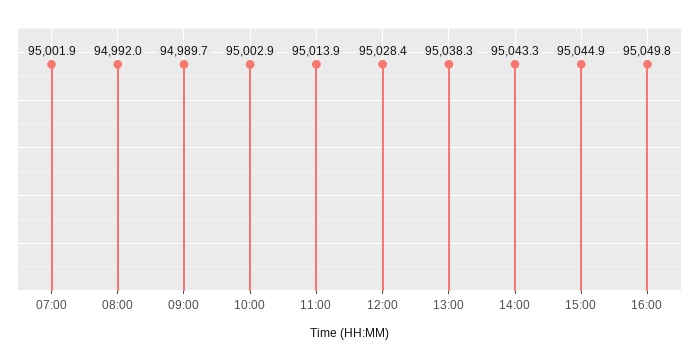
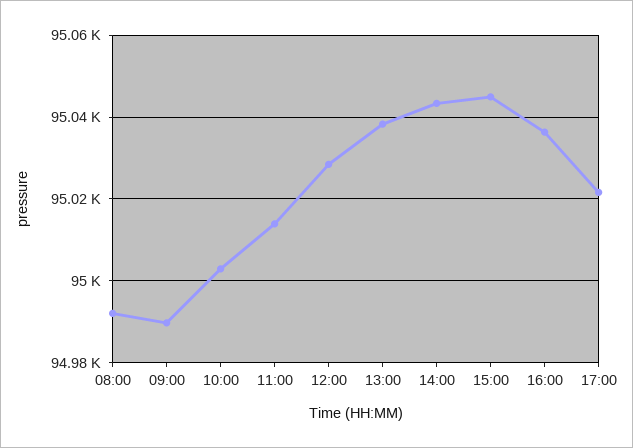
07:00: 95001.9 -> none
16:00: 95049.8 -> 95036
17:00: none -> 95022

